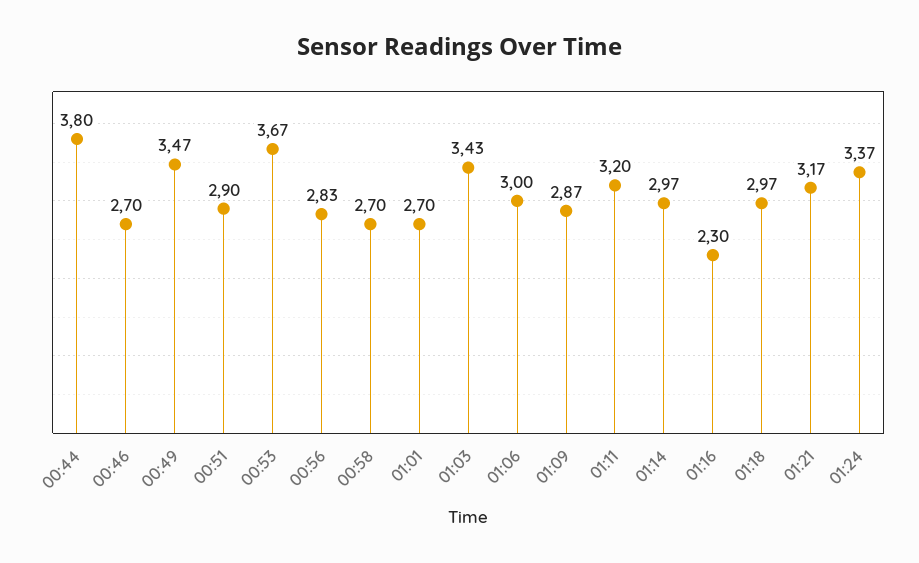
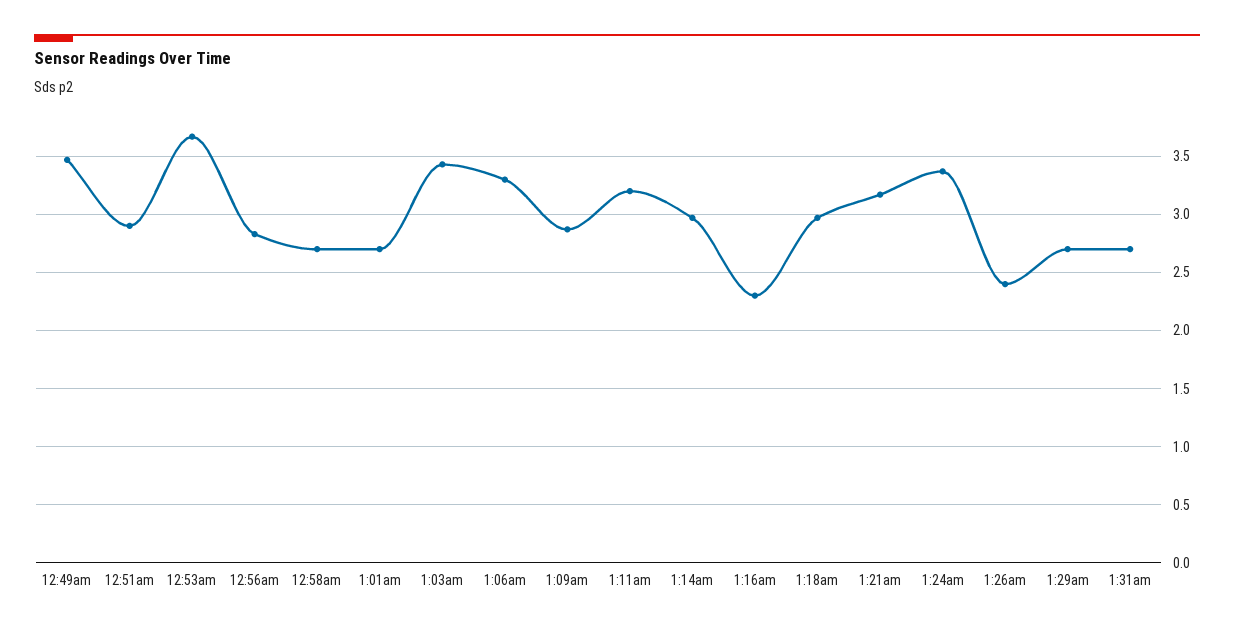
00:44: 3.8 -> none
00:46: 2.7 -> none
01:06: 3 -> 3.3
1:26am: none -> 2.4
1:29am: none -> 2.7
1:31am: none -> 2.7

